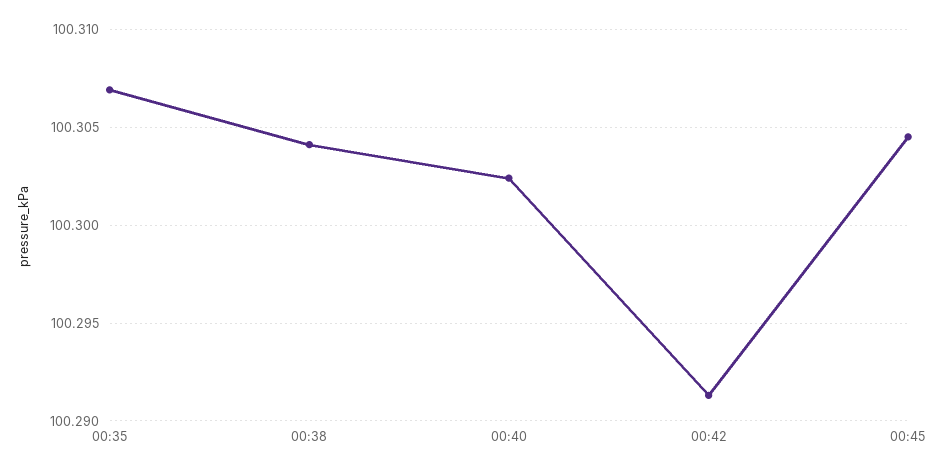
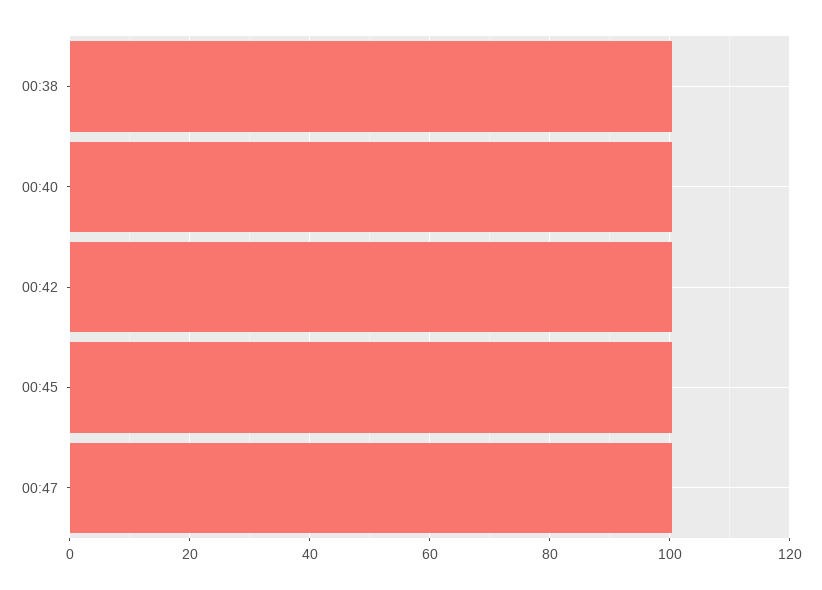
00:35: 100.307 -> none
00:47: none -> 100

